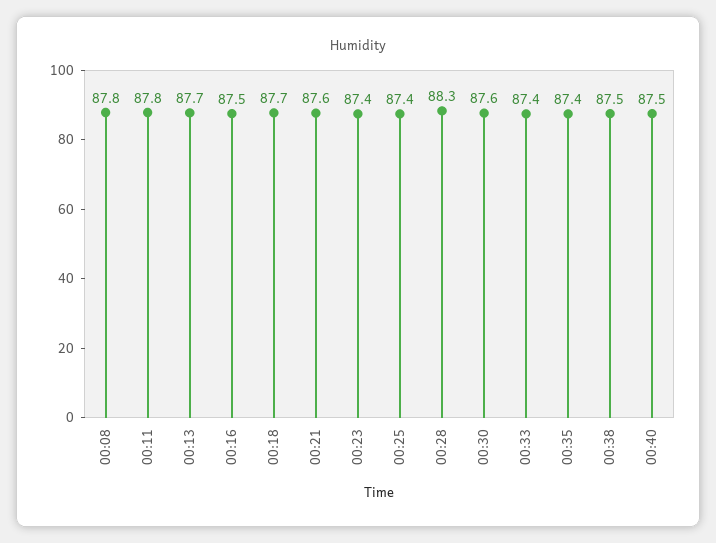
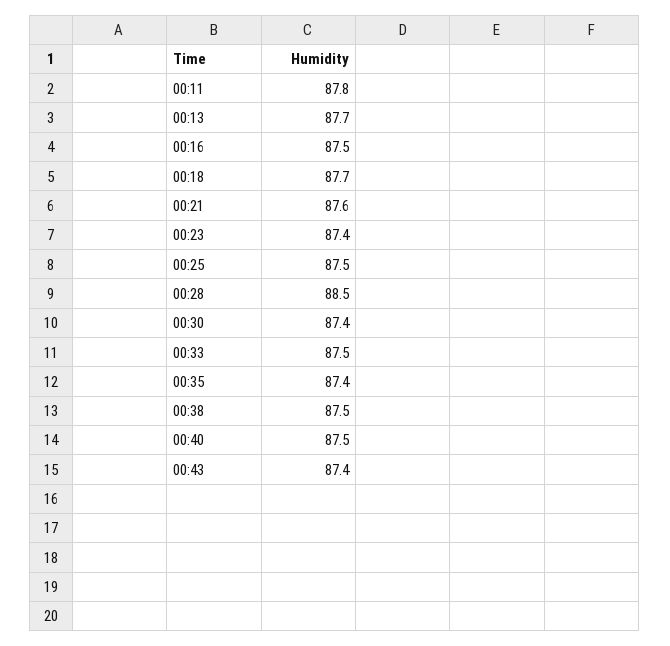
00:08: 87.8 -> none
00:25: 87.4 -> 87.5
00:28: 88.3 -> 88.5
00:30: 87.6 -> 87.4
00:33: 87.4 -> 87.5
00:43: none -> 87.4

